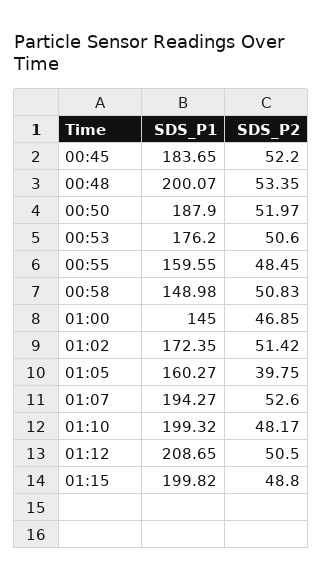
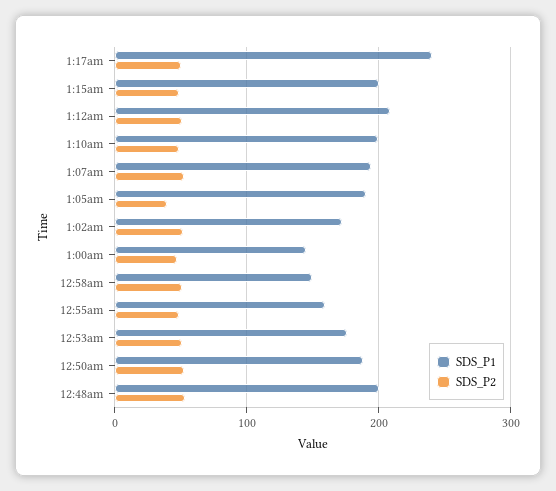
SDS_P1, 00:45: 183.65 -> none
SDS_P2, 00:45: 52.2 -> none
SDS_P1, 01:05: 160.27 -> 190
SDS_P1, 1:17am: none -> 240
SDS_P2, 1:17am: none -> 50

